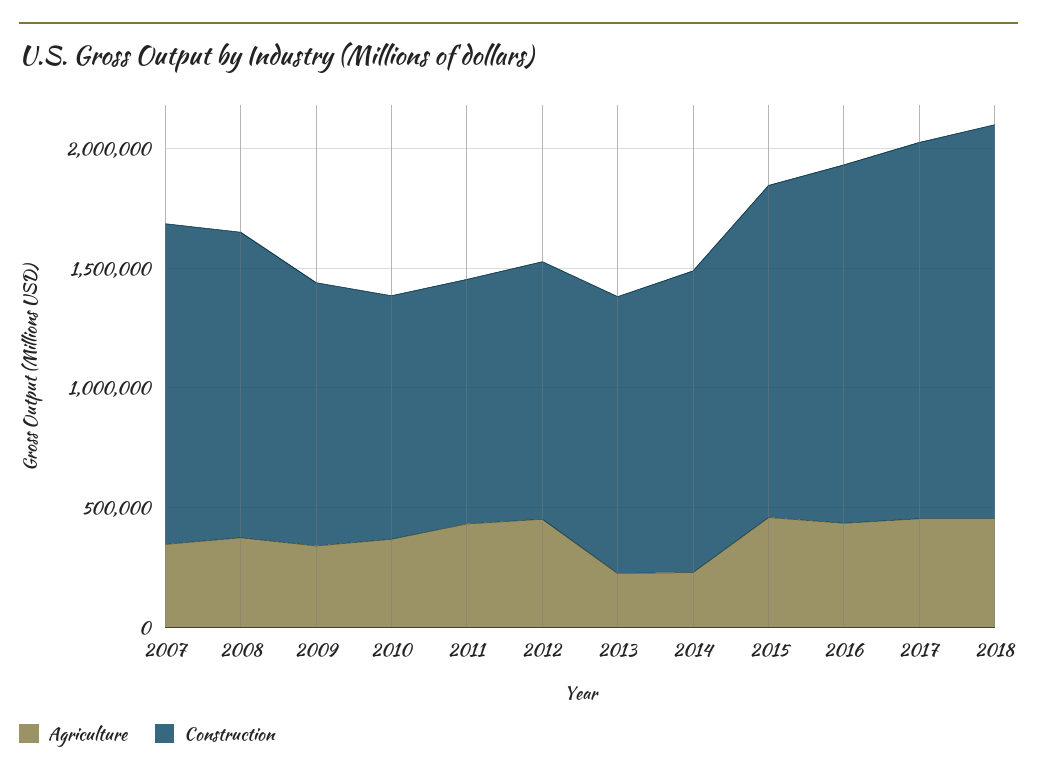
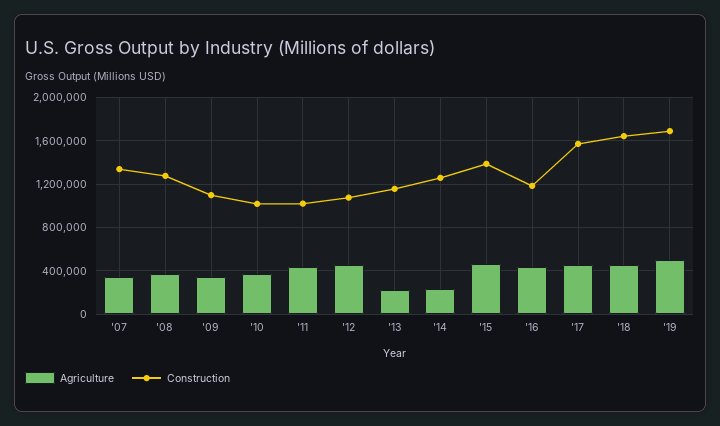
Construction, 2016: 1500000 -> 1200000
Agriculture, '19: none -> 500000
Construction, '19: none -> 1700000

